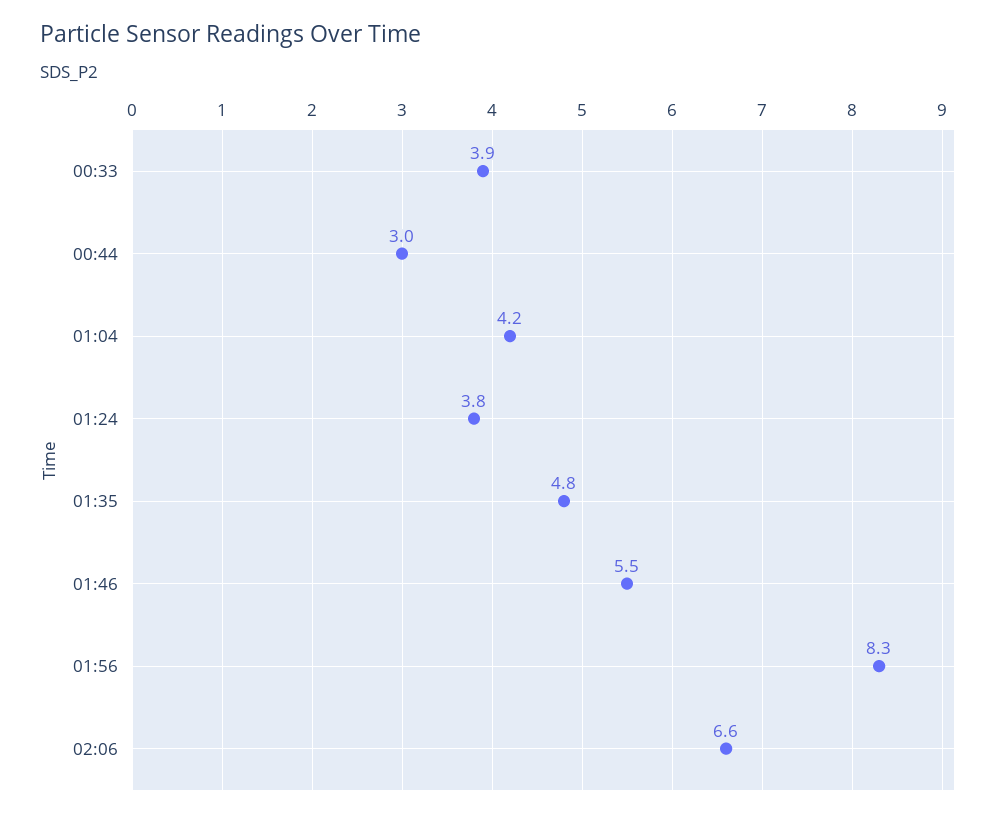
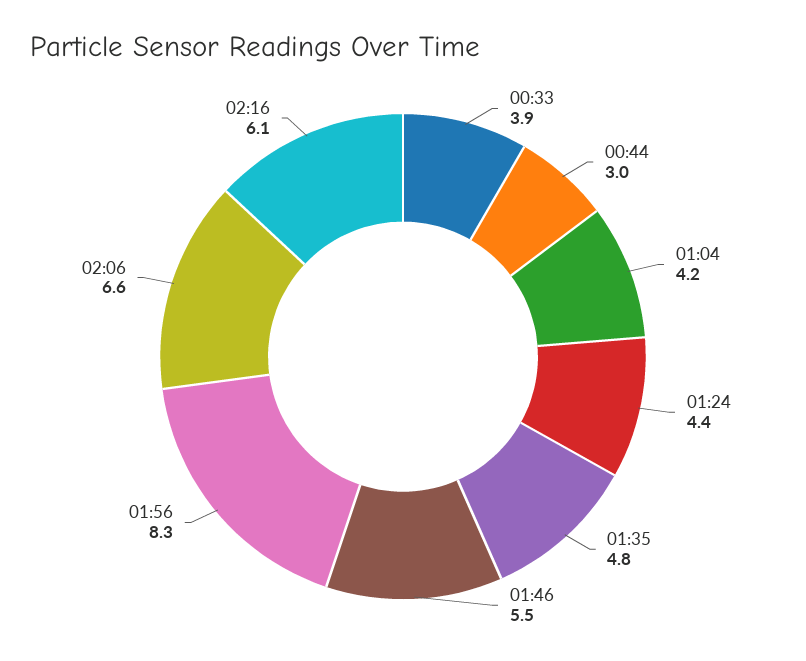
01:24: 3.8 -> 4.4
02:16: none -> 6.1

